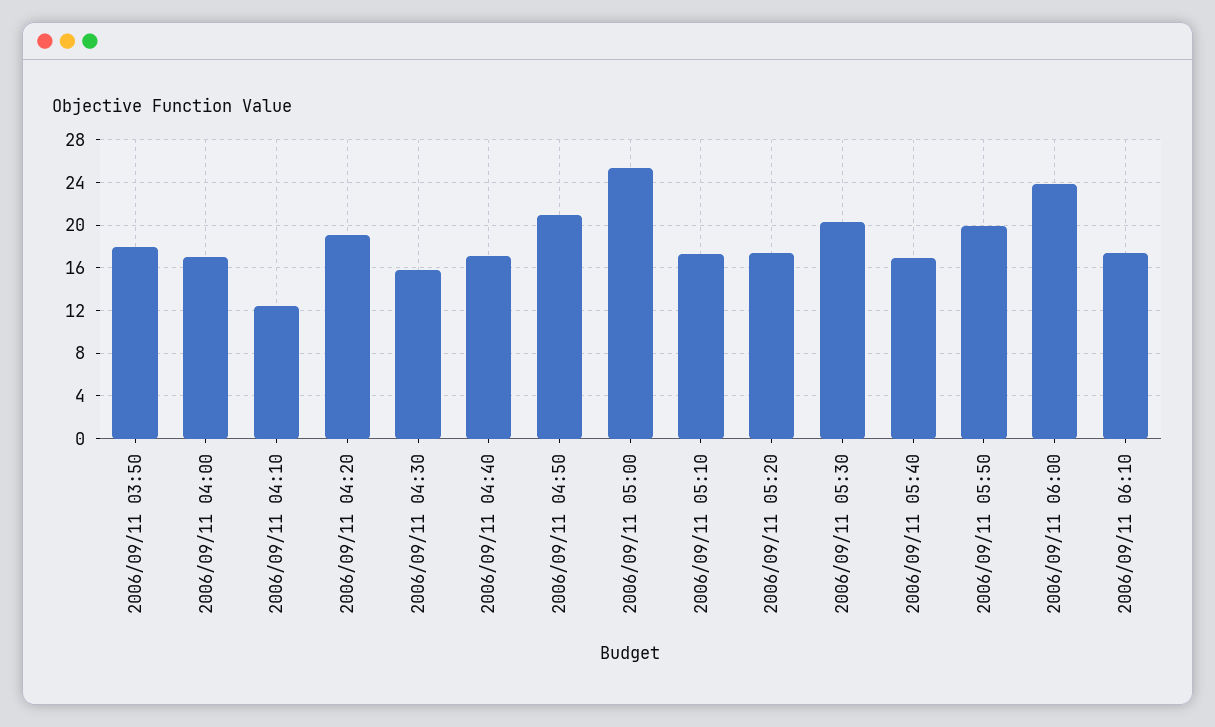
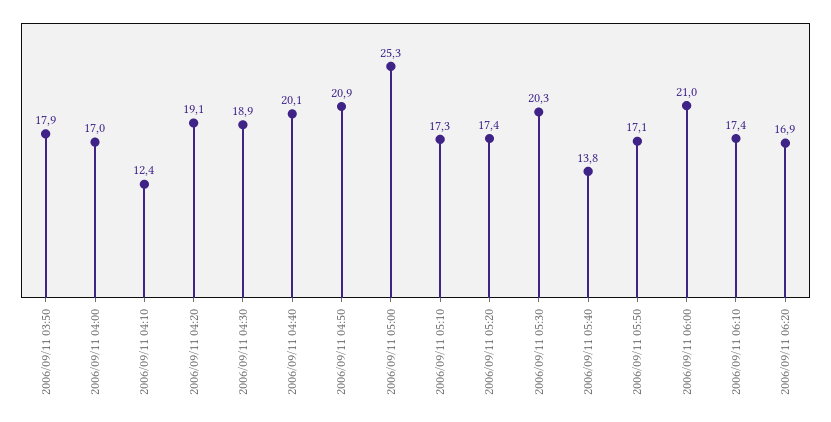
2006/09/11 04:30: 16 -> 18.9
2006/09/11 04:40: 17 -> 20.1
2006/09/11 05:40: 17 -> 13.8
2006/09/11 05:50: 20 -> 17.1
2006/09/11 06:00: 24 -> 21
2006/09/11 06:20: none -> 16.9

